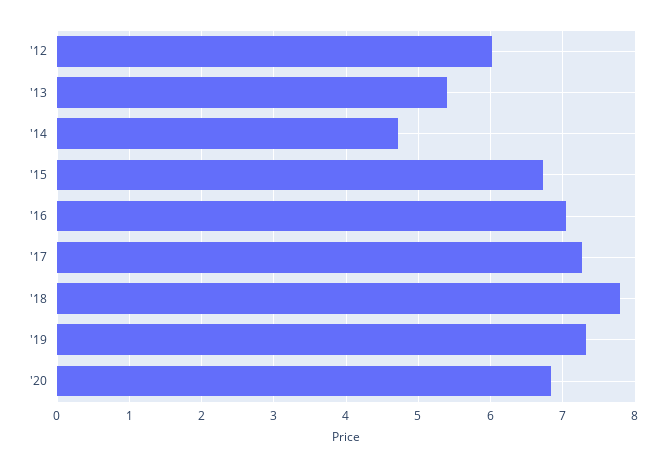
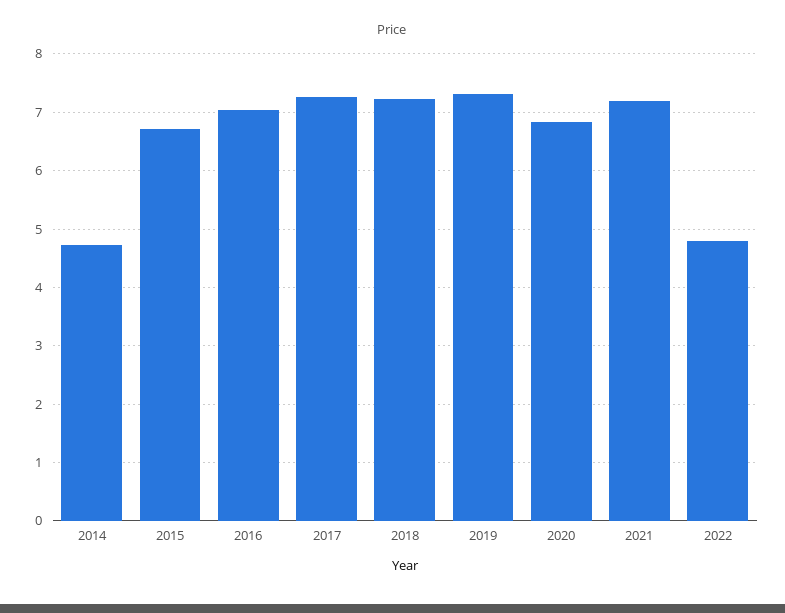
'12: 6 -> none
'13: 5.4 -> none
'18: 7.8 -> 7.2
2021: none -> 7.2
2022: none -> 4.8

